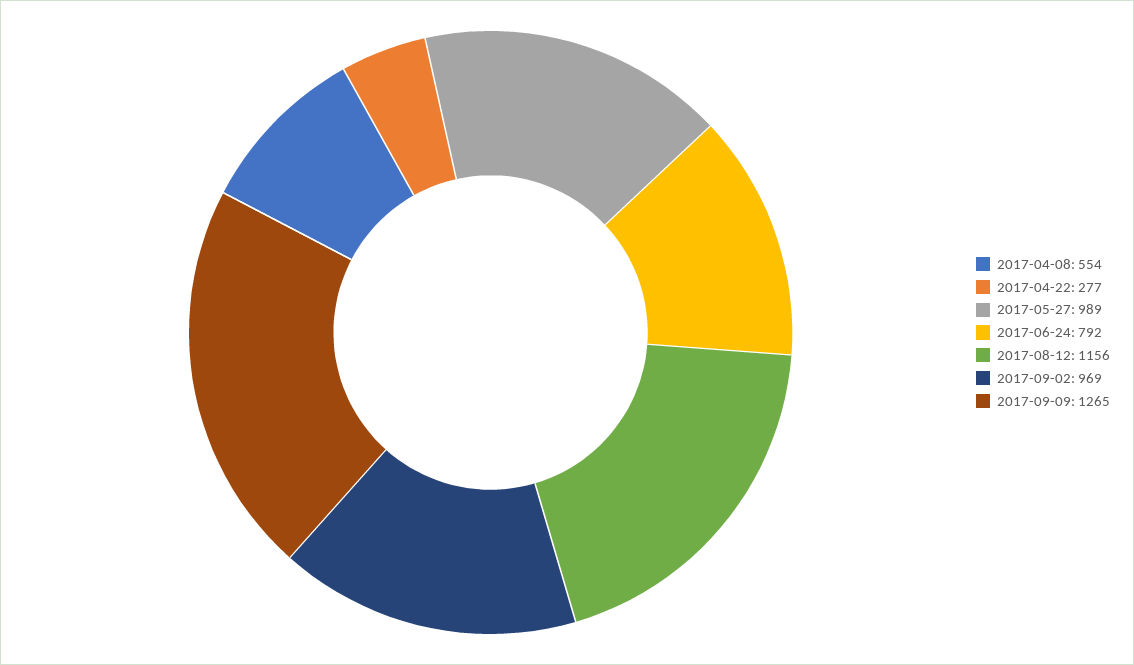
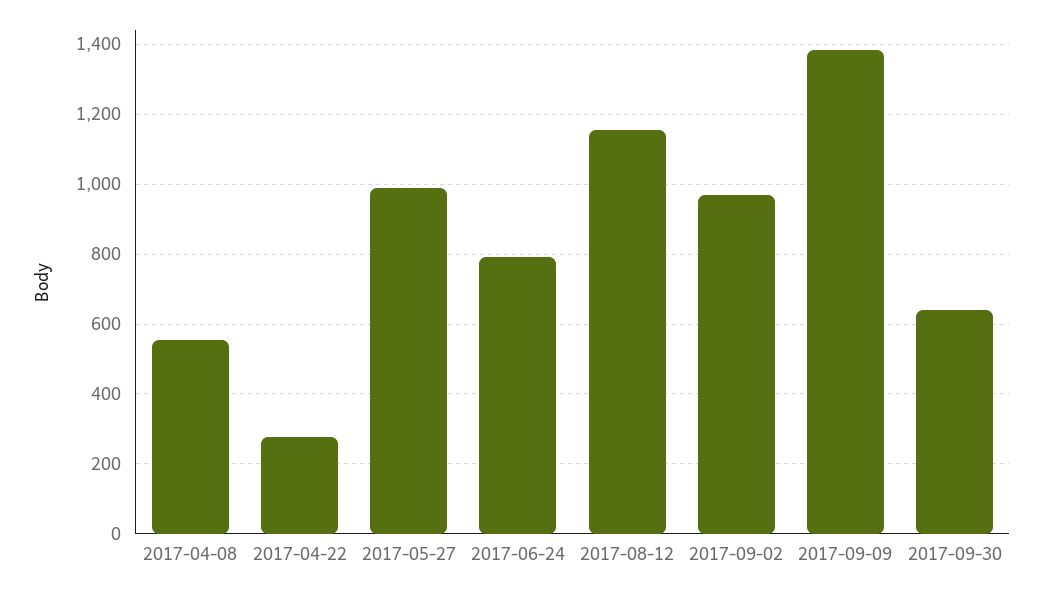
2017-09-09: 1265 -> 1380
2017-09-30: none -> 640

